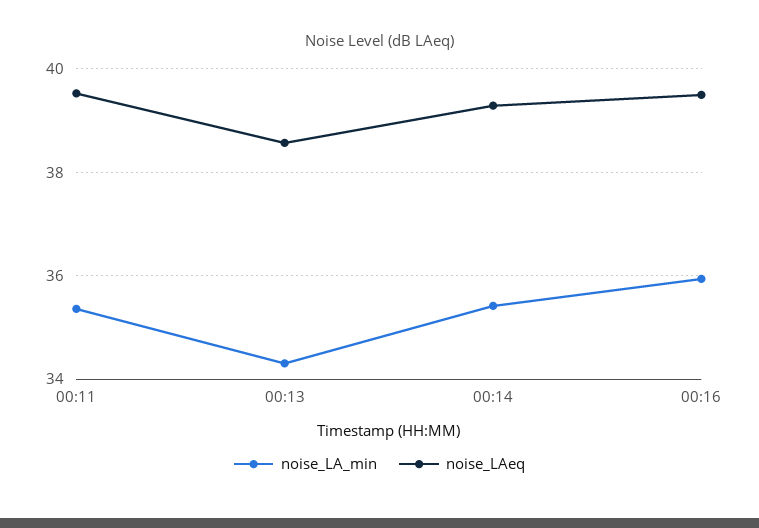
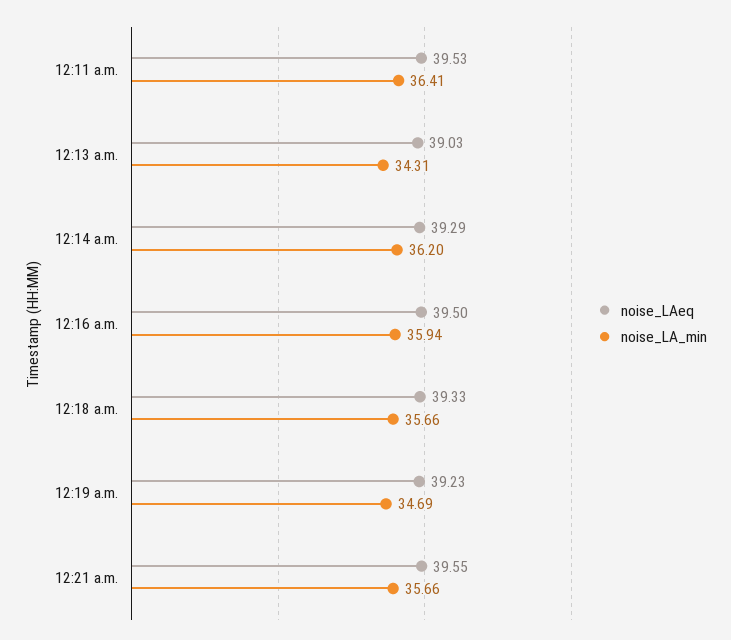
noise_LA_min, 00:11: 35.4 -> 36.41
noise_LAeq, 00:13: 38.6 -> 39.03
noise_LA_min, 00:14: 35.4 -> 36.2
noise_LAeq, 12:18 a.m.: none -> 39.33
noise_LA_min, 12:18 a.m.: none -> 35.66
noise_LAeq, 12:19 a.m.: none -> 39.23
noise_LA_min, 12:19 a.m.: none -> 34.69
noise_LAeq, 12:21 a.m.: none -> 39.55
noise_LA_min, 12:21 a.m.: none -> 35.66

